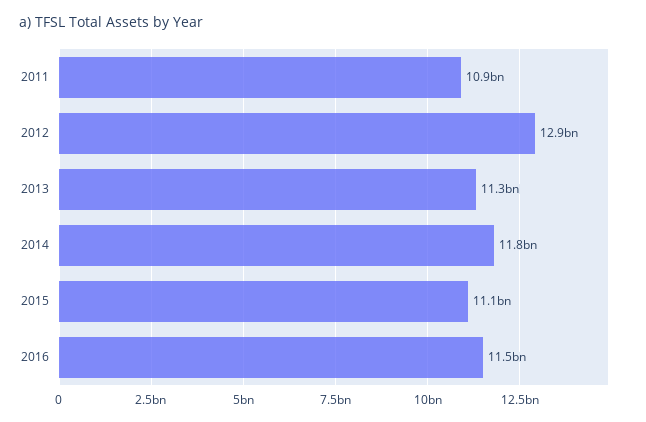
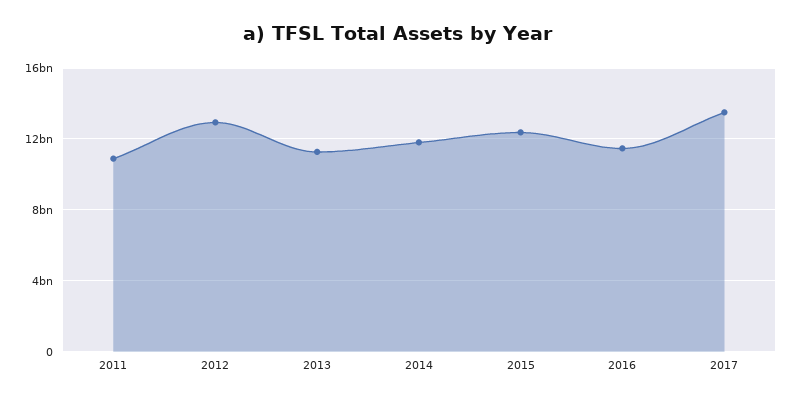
2015: 11100000000 -> 12500000000
2017: none -> 13500000000

